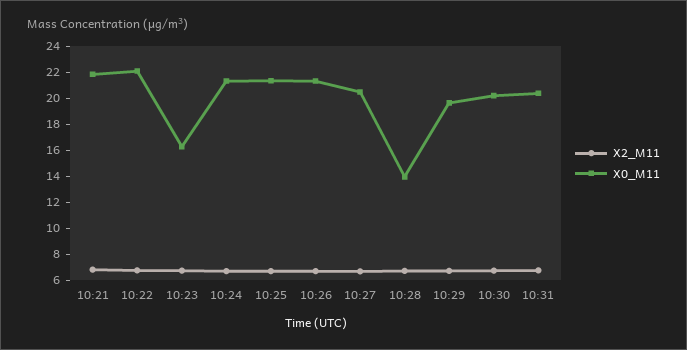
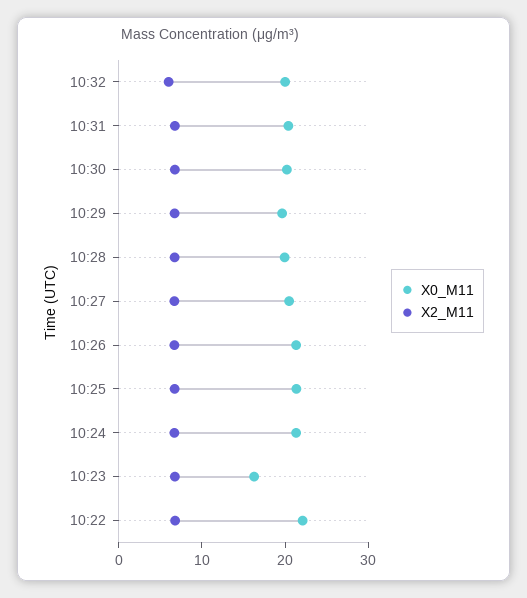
X2_M11, 10:21: 7 -> none
X0_M11, 10:21: 22 -> none
X0_M11, 10:28: 14 -> 20
X0_M11, 10:32: none -> 20
X2_M11, 10:32: none -> 6

